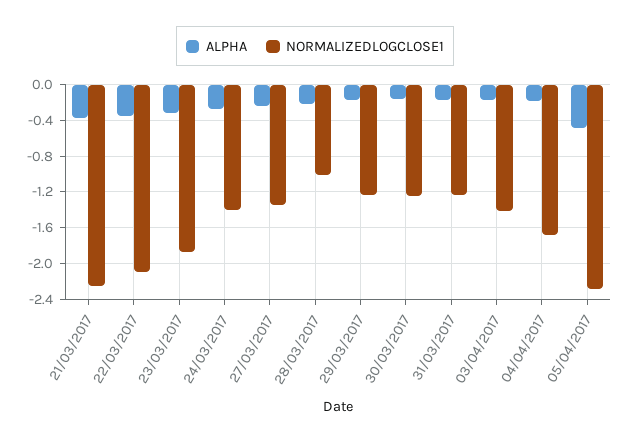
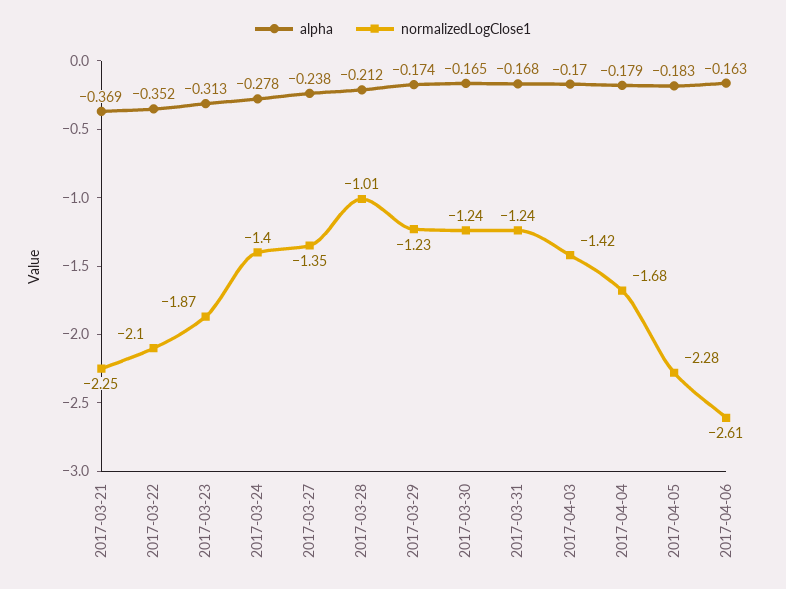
ALPHA, 05/04/2017: -0.5 -> -0.183
ALPHA, 2017-04-06: none -> -0.163
NORMALIZEDLOGCLOSE1, 2017-04-06: none -> -2.61

